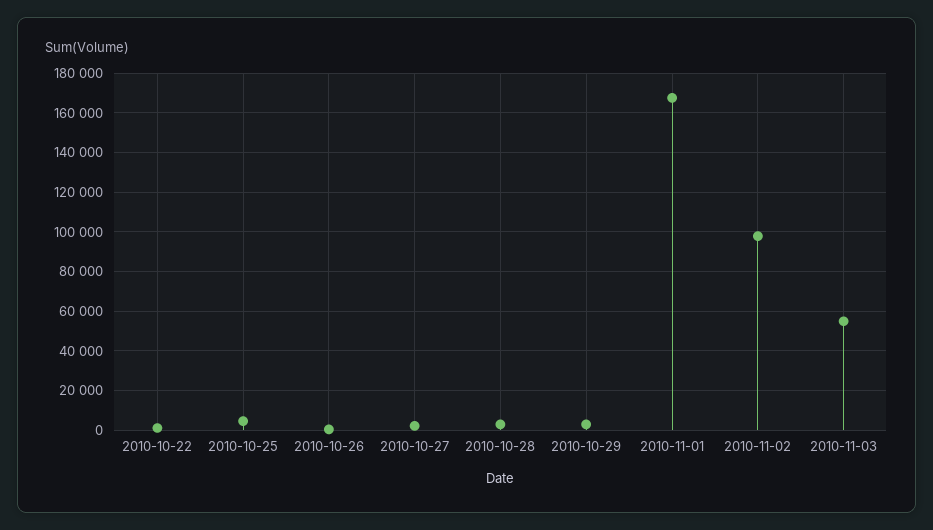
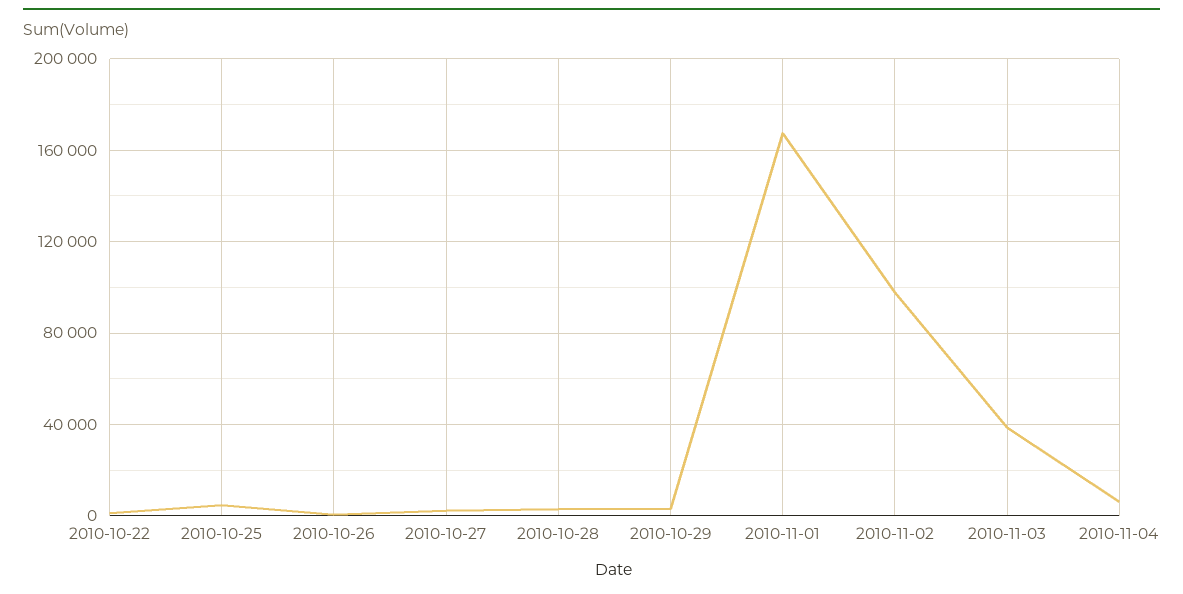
2010-11-03: 55000 -> 40000
2010-11-04: none -> 5000

